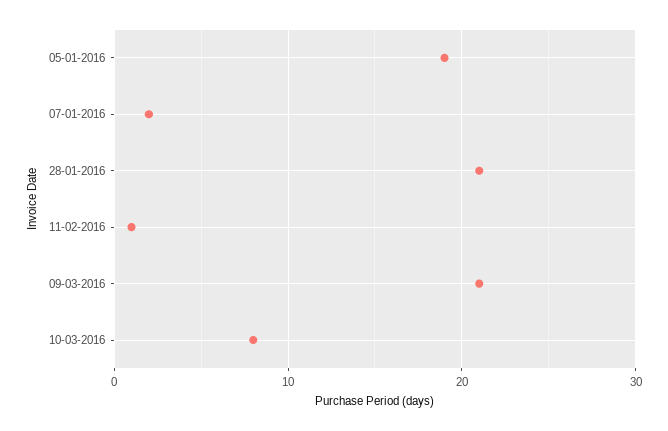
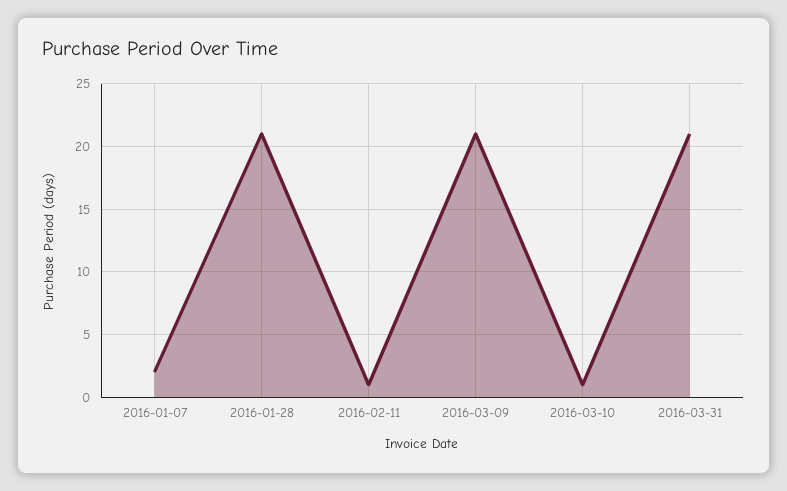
05-01-2016: 19 -> none
10-03-2016: 8 -> 1
2016-03-31: none -> 21

